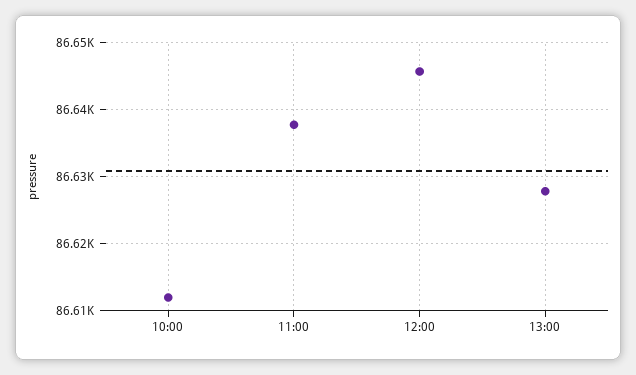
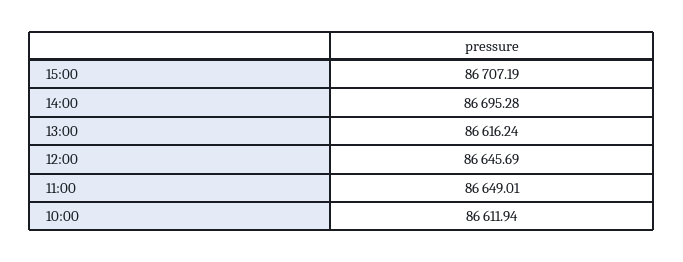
11:00: 86638 -> 86649.01
13:00: 86628 -> 86616.24
15:00: none -> 86707.19
14:00: none -> 86695.28

